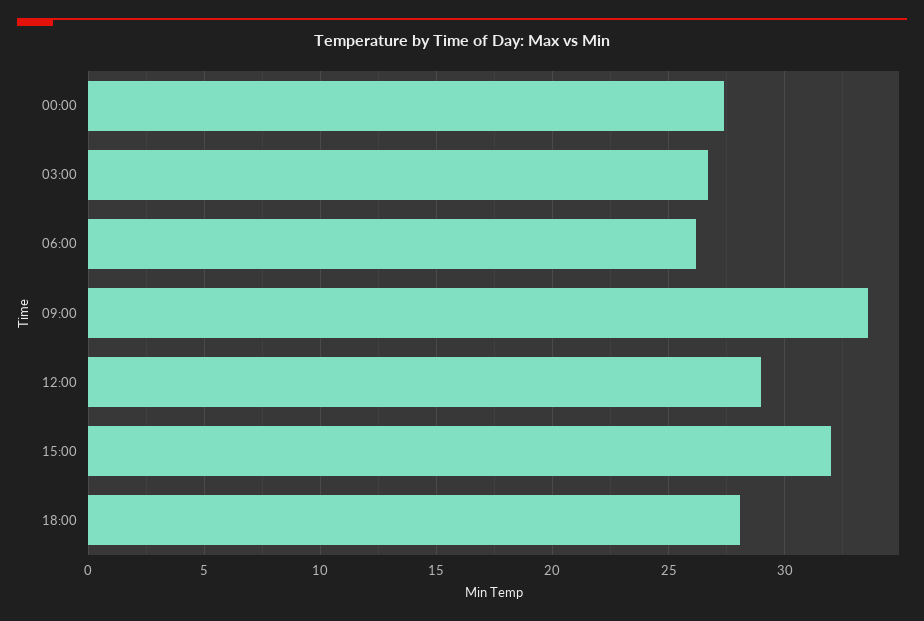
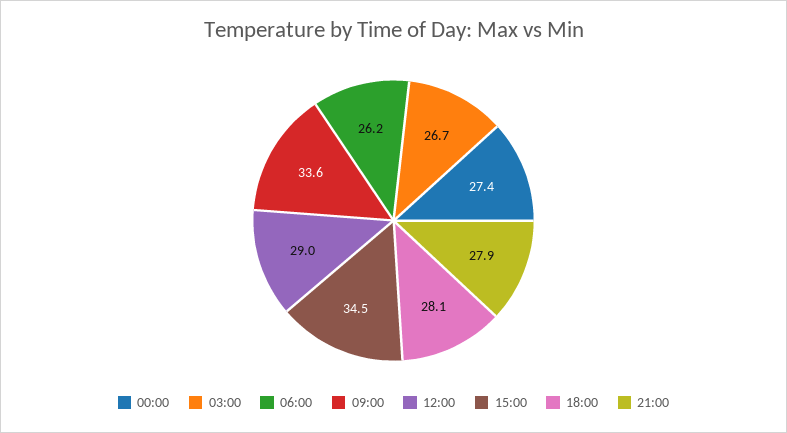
15:00: 32 -> 34.5
21:00: none -> 27.9

